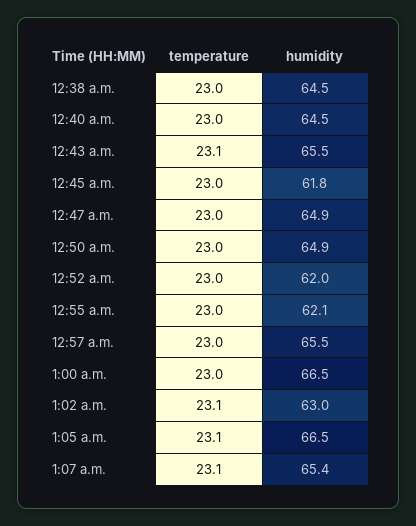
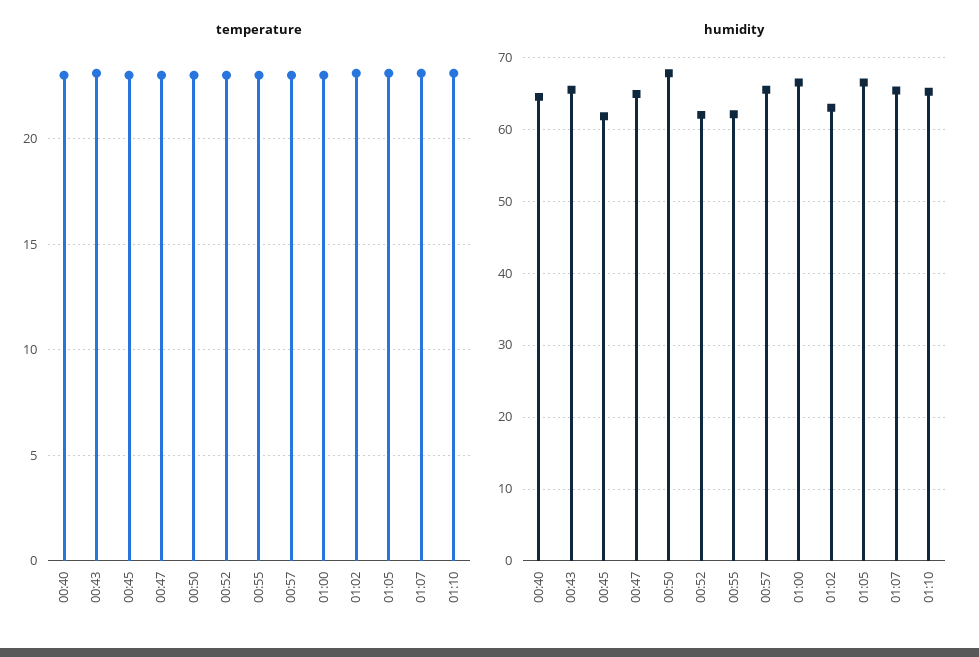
temperature, 12:38 a.m.: 23 -> none
humidity, 12:38 a.m.: 64.5 -> none
humidity, 12:50 a.m.: 64.9 -> 68
temperature, 01:10: none -> 23
humidity, 01:10: none -> 65

